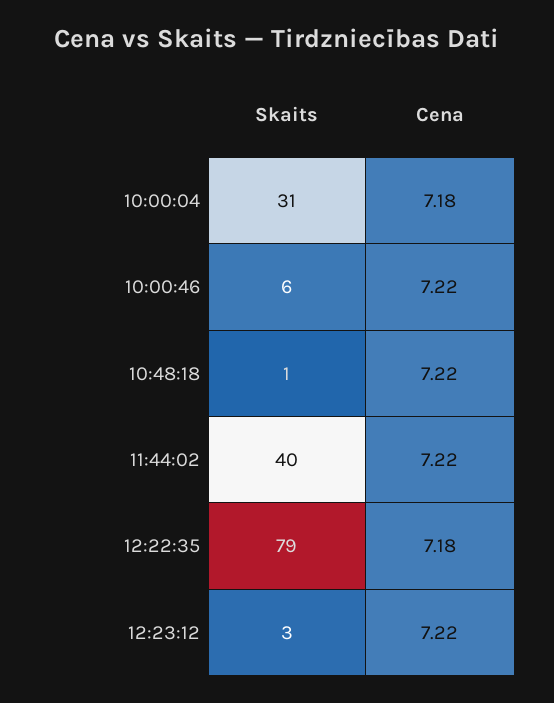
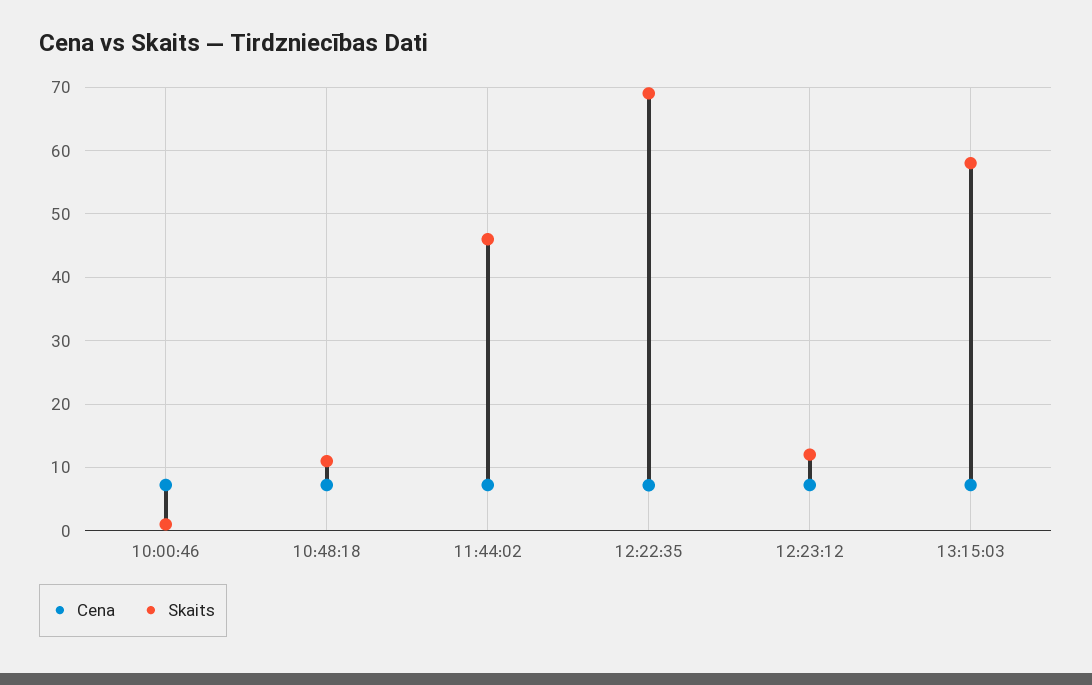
Skaits, 10:00:04: 31 -> none
Cena, 10:00:04: 7.18 -> none
Skaits, 10:00:46: 6 -> 1
Skaits, 10:48:18: 1 -> 11
Skaits, 11:44:02: 40 -> 46
Skaits, 12:22:35: 79 -> 69
Skaits, 12:23:12: 3 -> 12
Cena, 13:15:03: none -> 7
Skaits, 13:15:03: none -> 58

